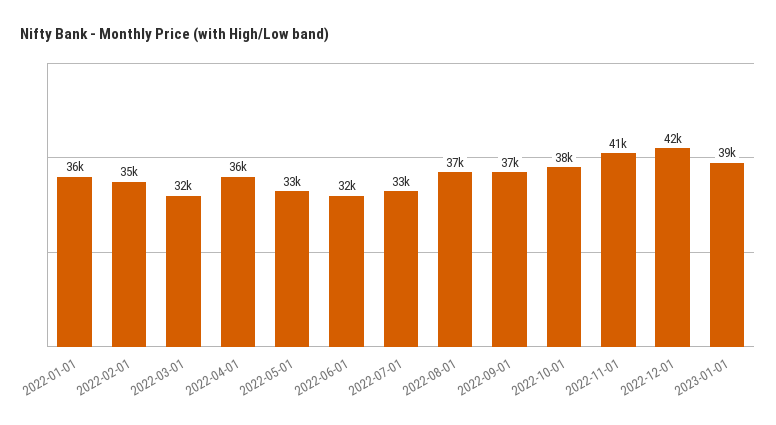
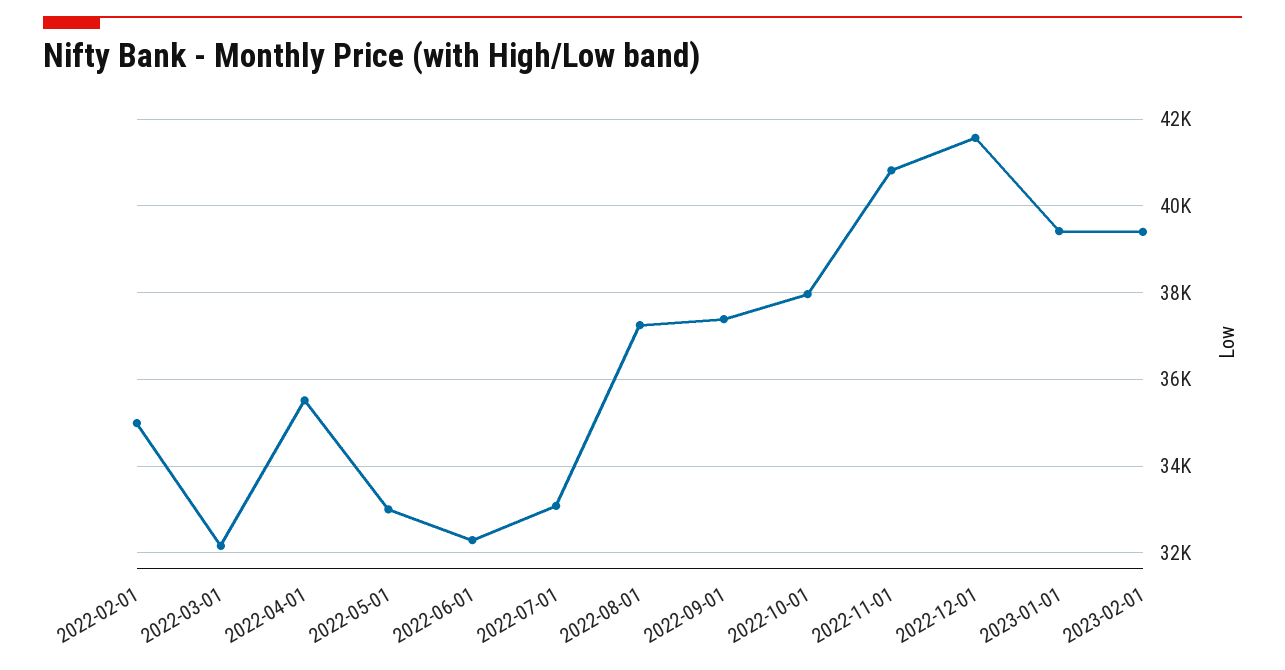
2022-01-01: 36000 -> none
2023-02-01: none -> 39400

